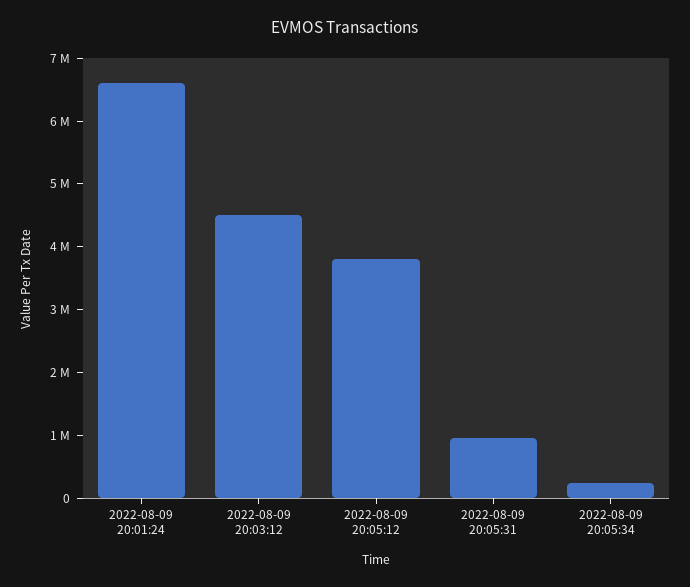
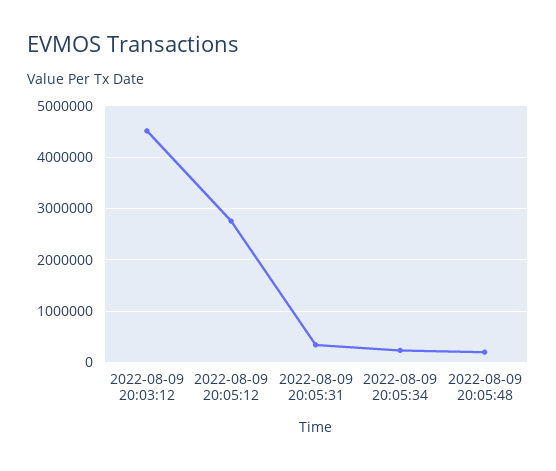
2022-08-09 20:01:24: 6600000 -> none
2022-08-09 20:05:12: 3800000 -> 2800000
2022-08-09 20:05:31: 1000000 -> 400000
2022-08-09 20:05:48: none -> 200000

